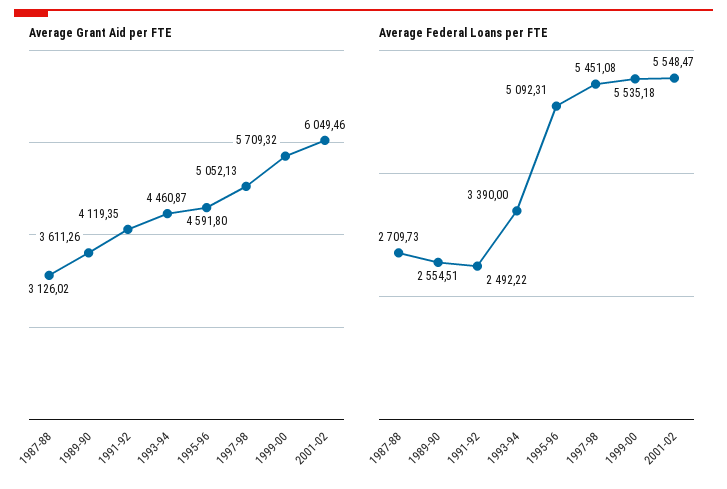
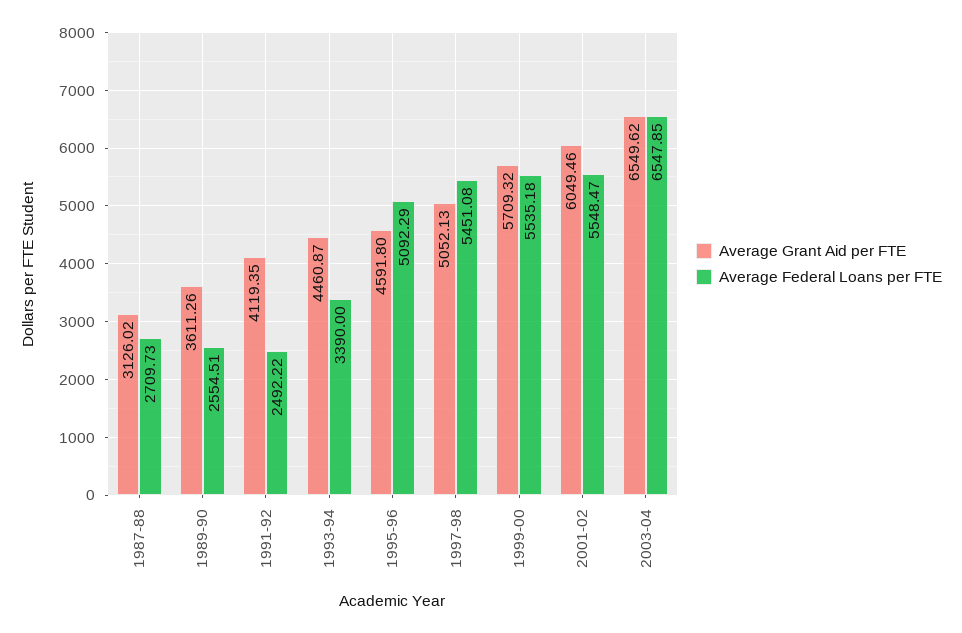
Average Federal Loans per FTE, 1995-96: 5092.31 -> 5092.29
Average Grant Aid per FTE, 2003-04: none -> 6549.62
Average Federal Loans per FTE, 2003-04: none -> 6547.85

